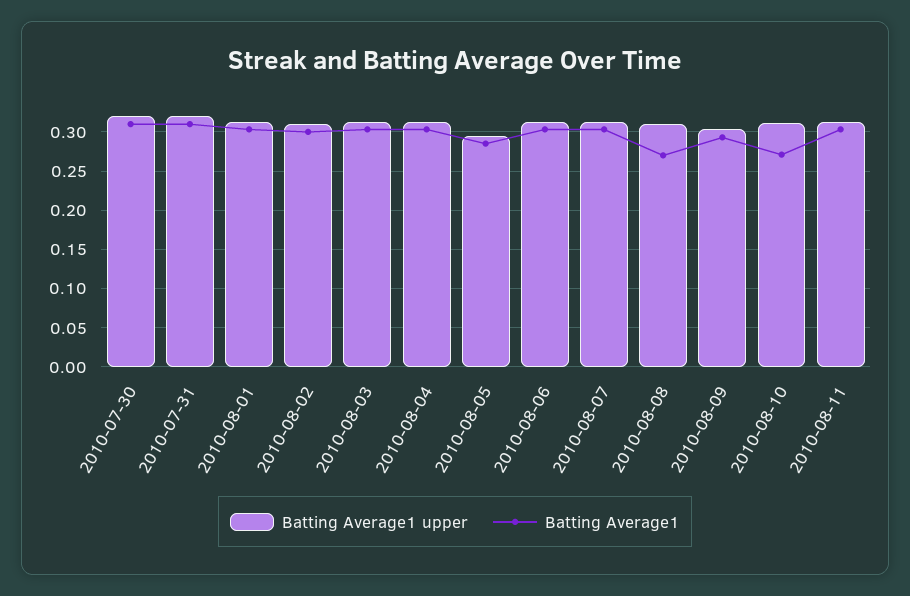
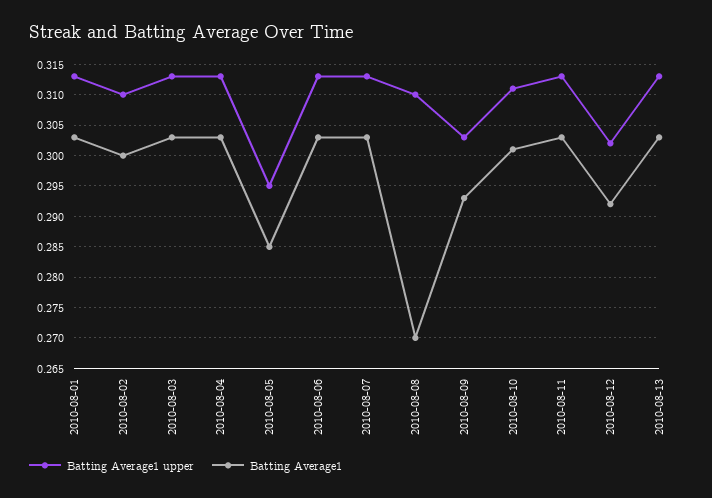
Batting Average1 upper, 2010-07-30: 0.32 -> none
Batting Average1, 2010-07-30: 0.31 -> none
Batting Average1 upper, 2010-07-31: 0.32 -> none
Batting Average1, 2010-07-31: 0.31 -> none
Batting Average1, 2010-08-10: 0.27 -> 0.301
Batting Average1 upper, 2010-08-12: none -> 0.302
Batting Average1, 2010-08-12: none -> 0.292
Batting Average1 upper, 2010-08-13: none -> 0.313
Batting Average1, 2010-08-13: none -> 0.303

